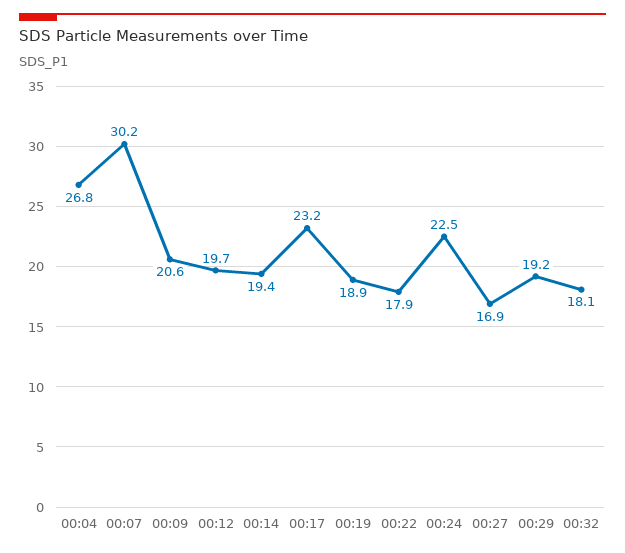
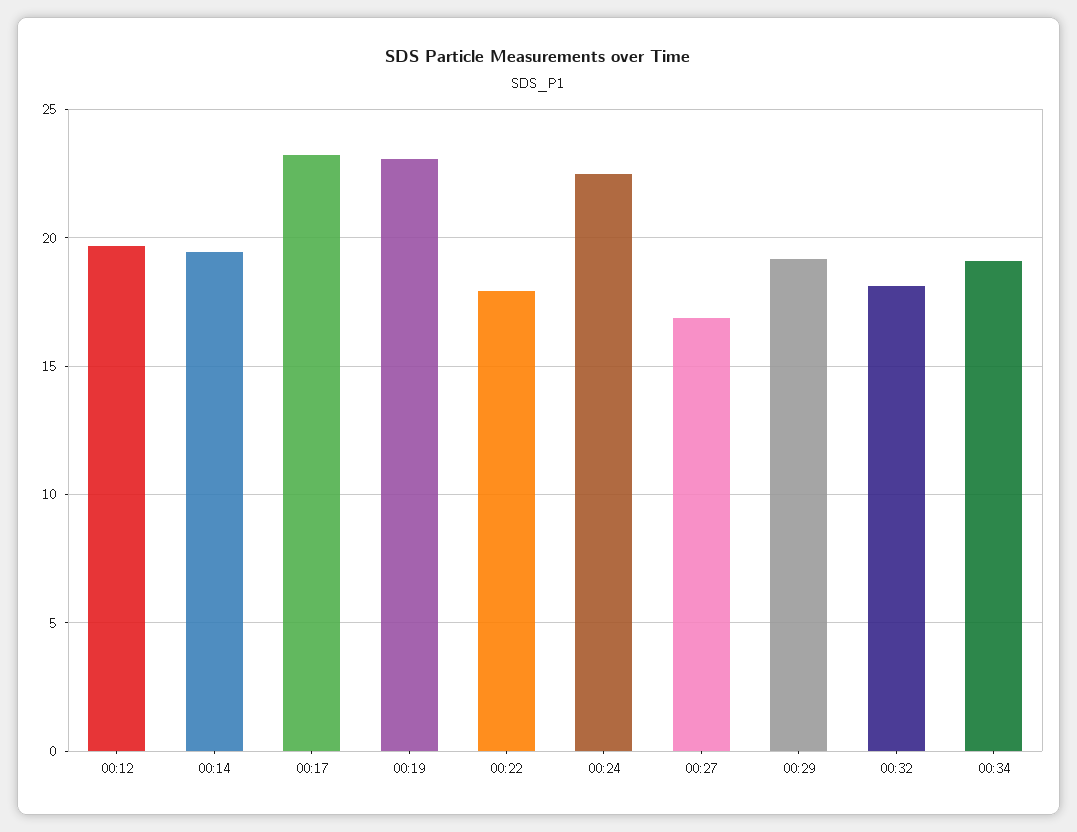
00:04: 26.8 -> none
00:07: 30.2 -> none
00:09: 20.6 -> none
00:19: 18.9 -> 23
00:34: none -> 19

